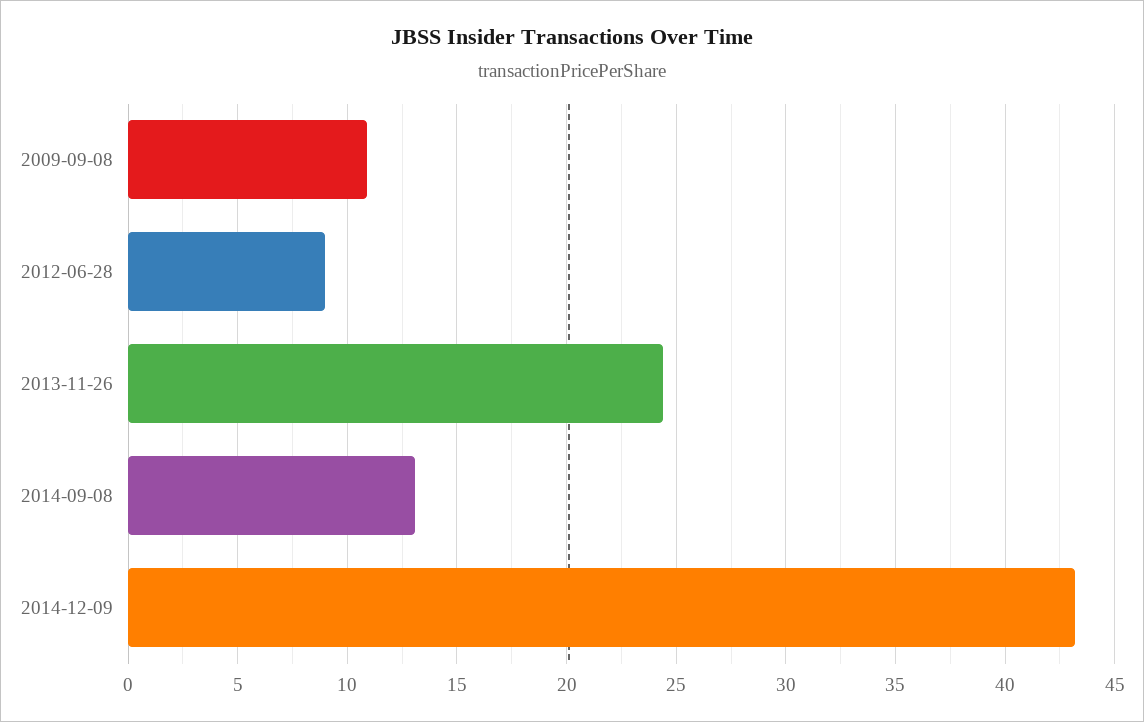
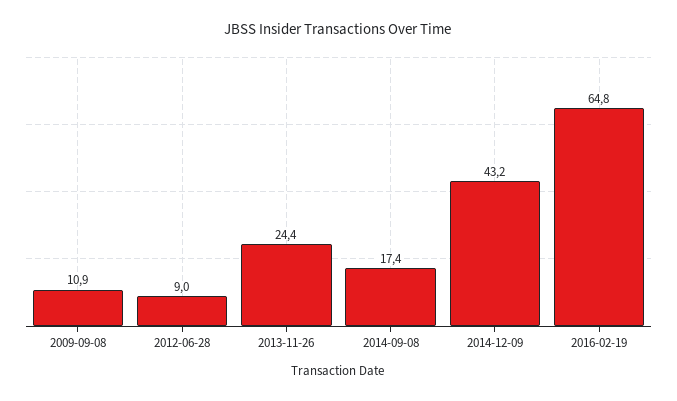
2014-09-08: 13 -> 17.4
2016-02-19: none -> 64.8

